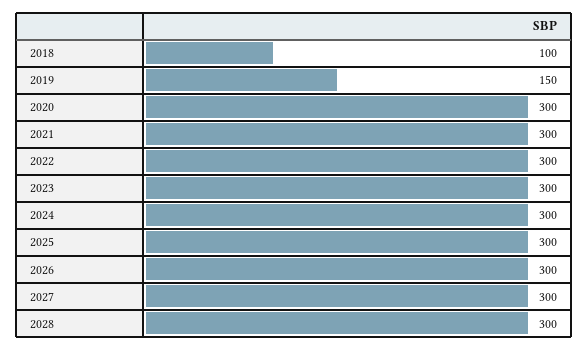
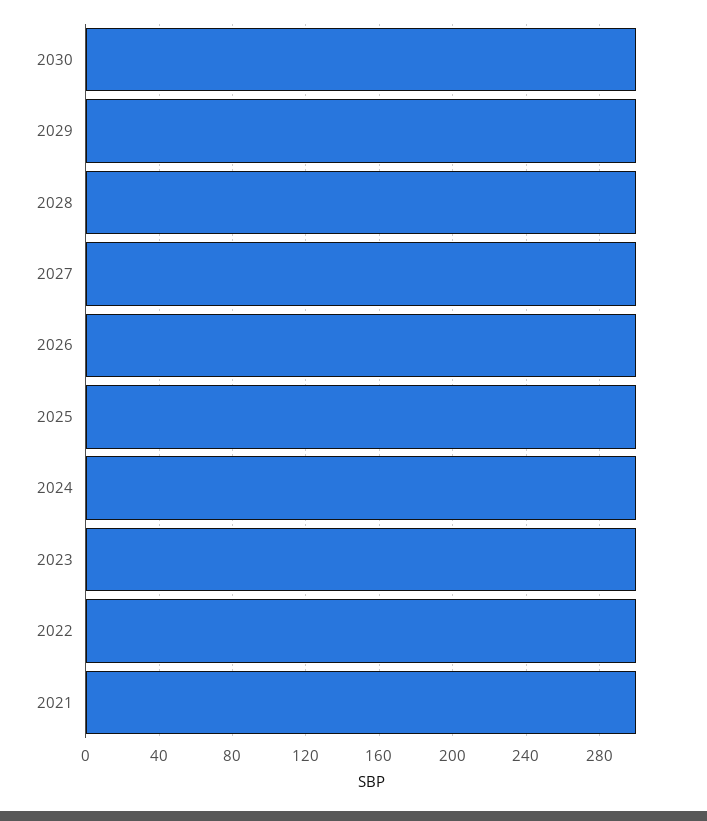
2018: 100 -> none
2019: 150 -> none
2020: 300 -> none
2030: none -> 300
2029: none -> 300

